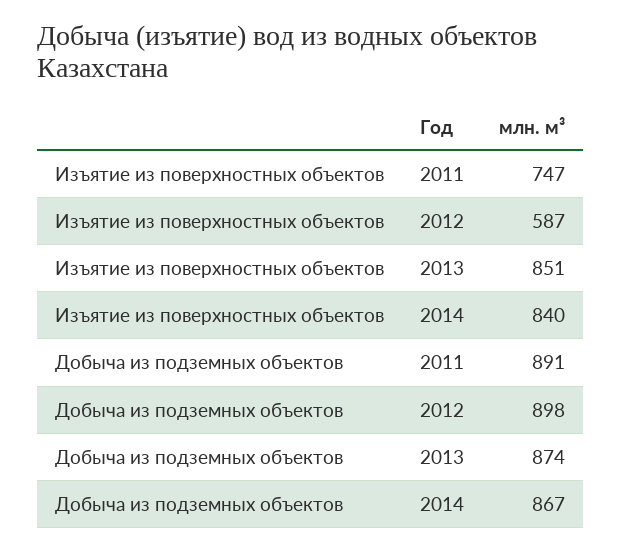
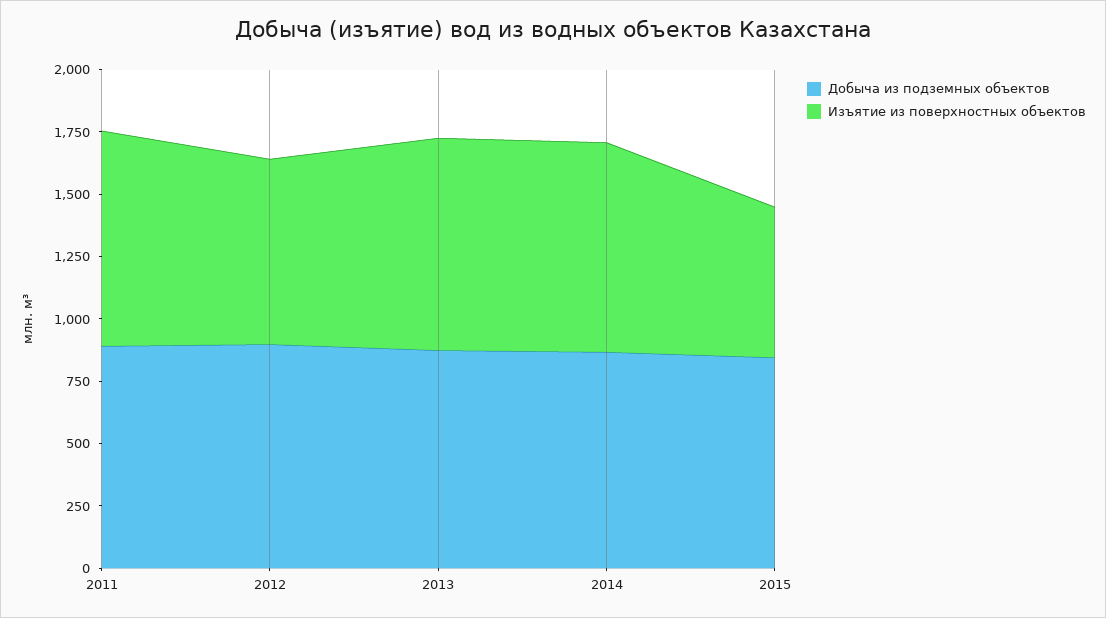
Изъятие из поверхностных объектов, 2011: 747 -> 850
Изъятие из поверхностных объектов, 2012: 587 -> 750
Добыча из подземных объектов, 2015: none -> 850
Изъятие из поверхностных объектов, 2015: none -> 600

